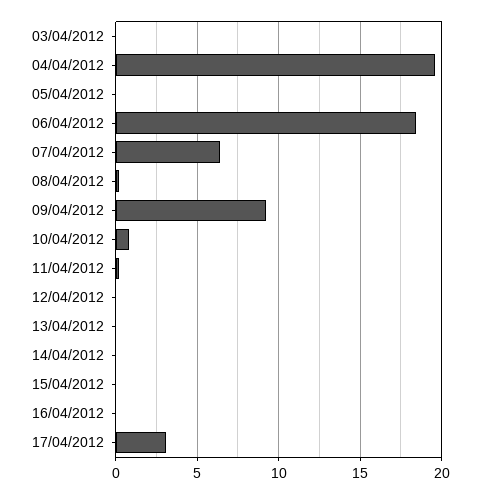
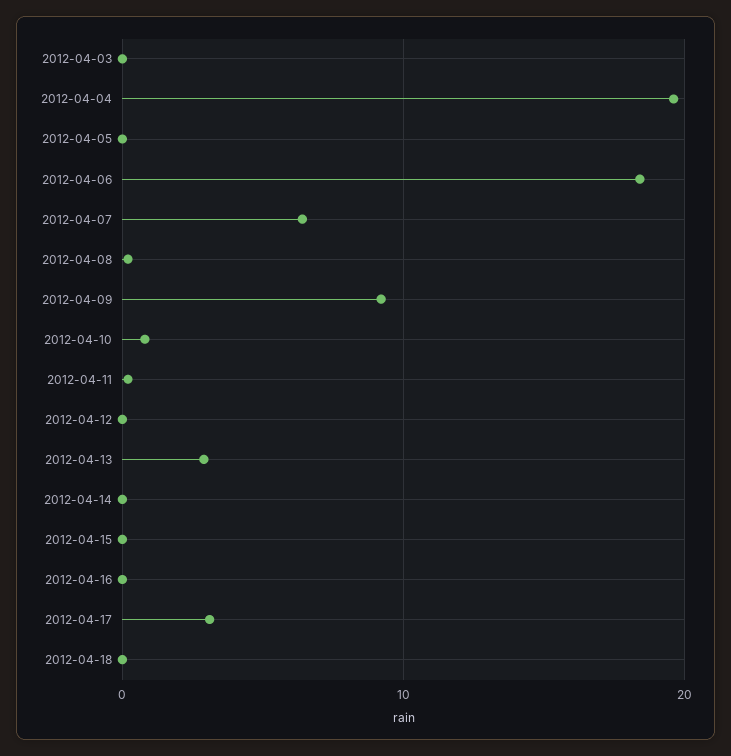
13/04/2012: 0 -> 3
2012-04-18: none -> 0

